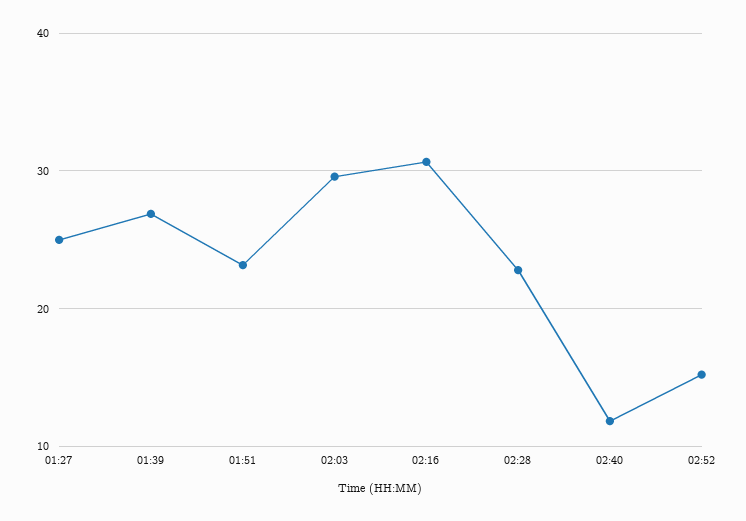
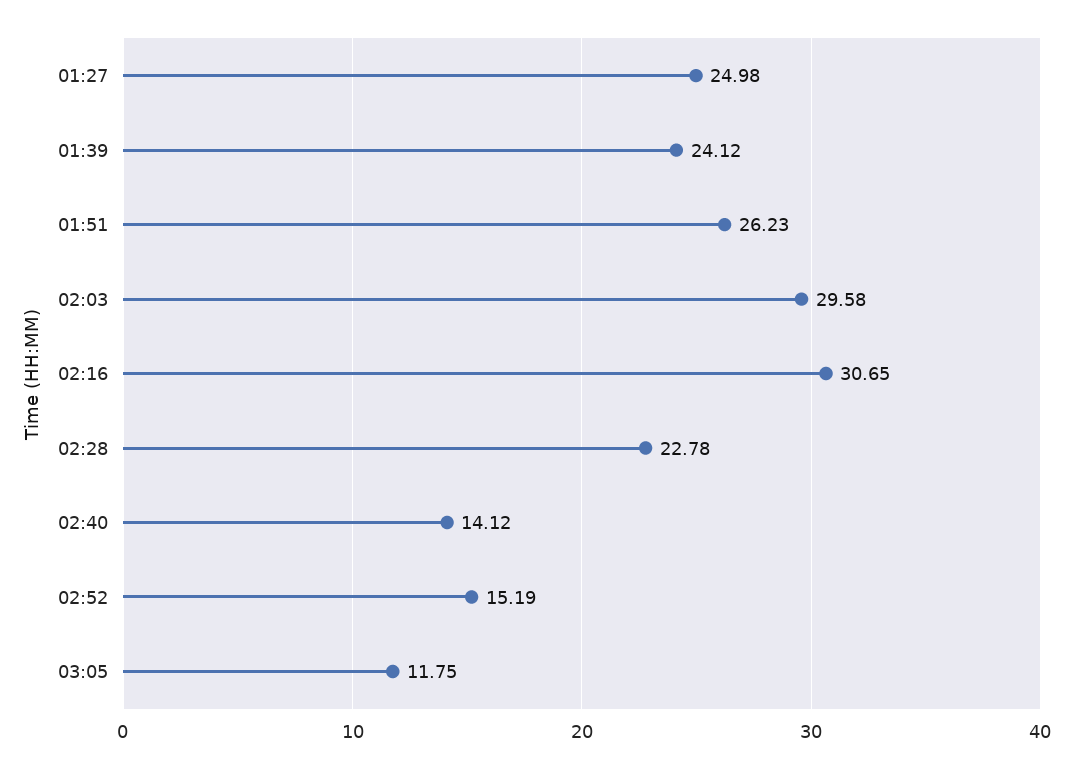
01:39: 27 -> 24.12
01:51: 23 -> 26.23
02:40: 12 -> 14.12
03:05: none -> 11.75

